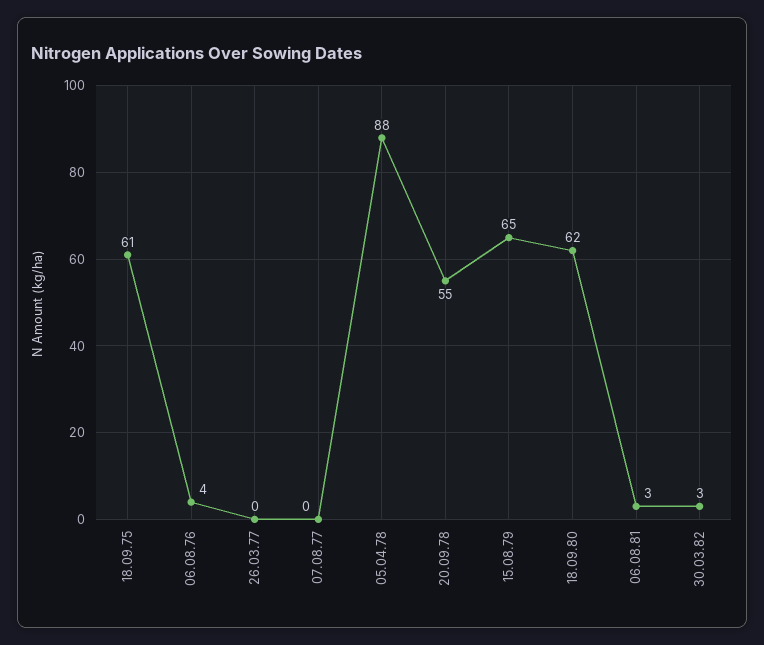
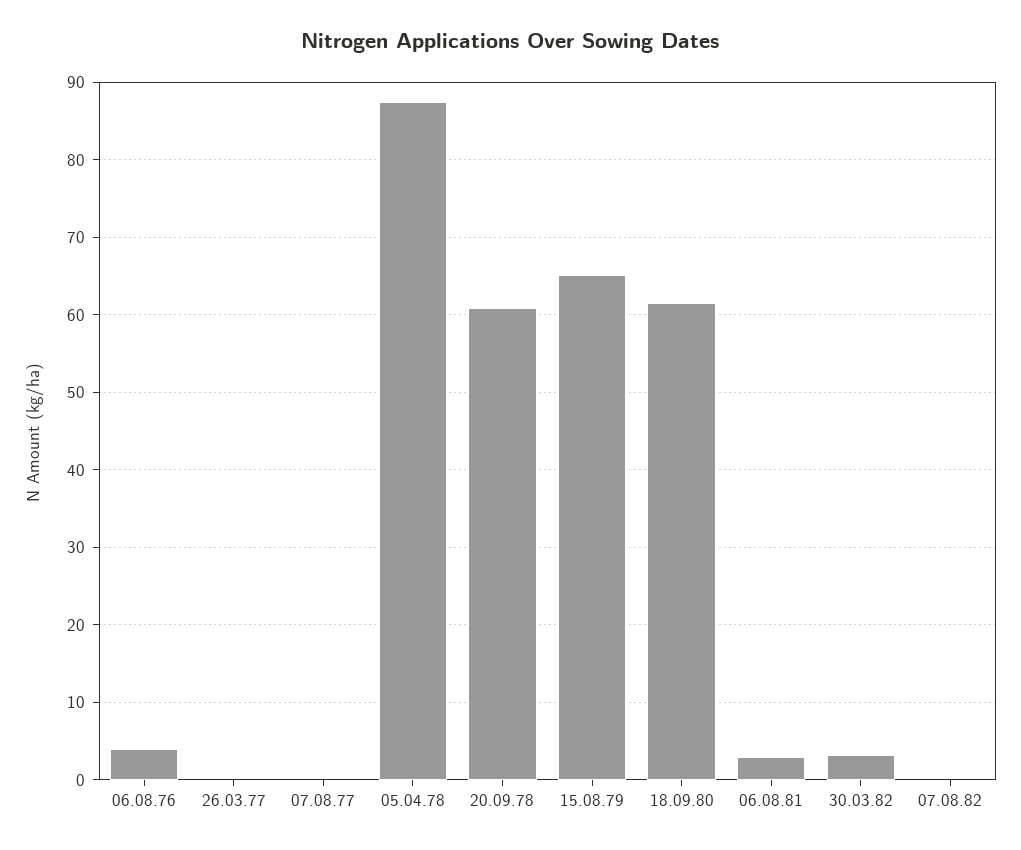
18.09.75: 61 -> none
20.09.78: 55 -> 61
07.08.82: none -> 0

